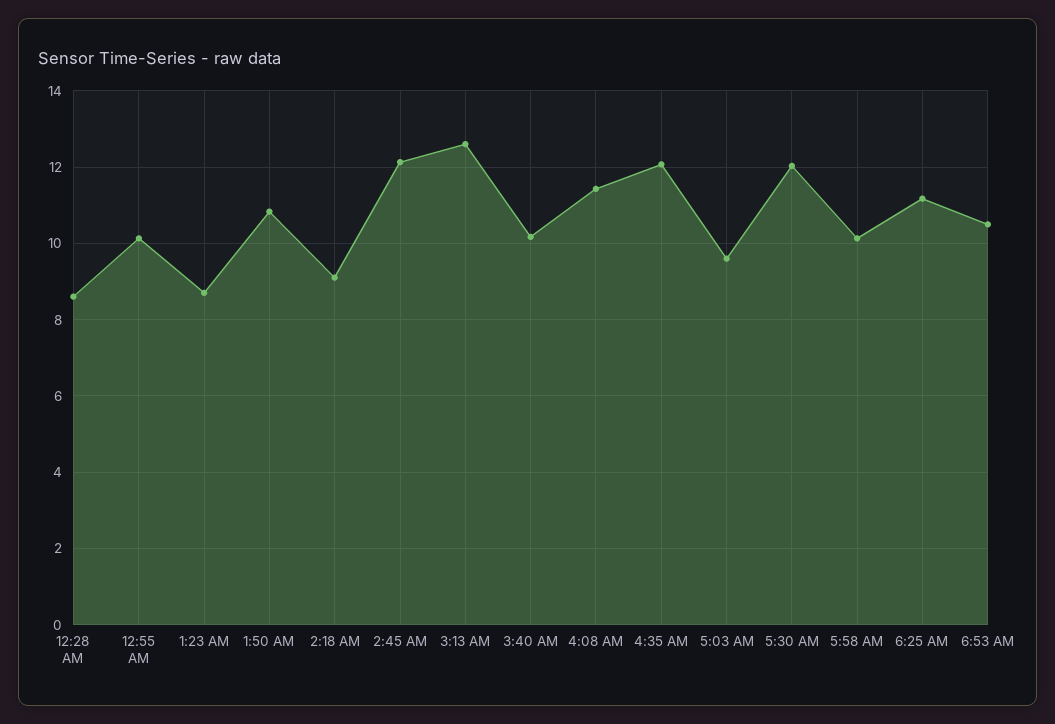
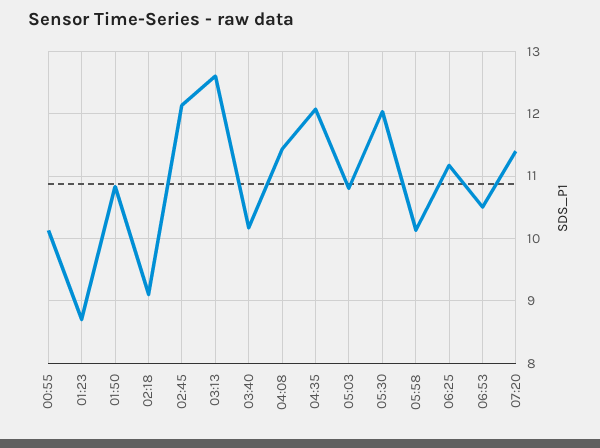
12:28 AM: 8.6 -> none
5:03 AM: 9.6 -> 10.8
07:20: none -> 11.4

